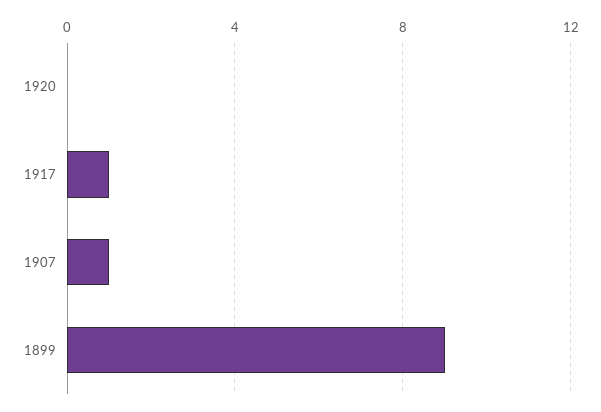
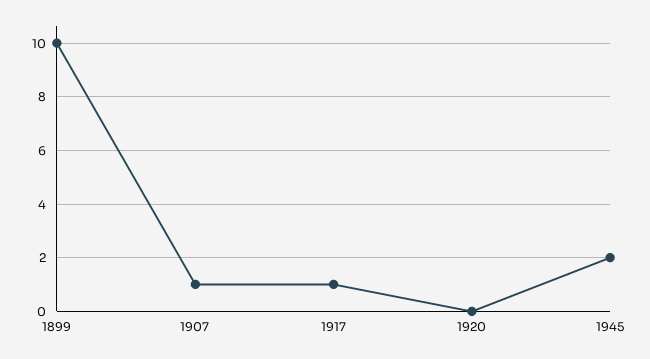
1899: 9 -> 10
1945: none -> 2

